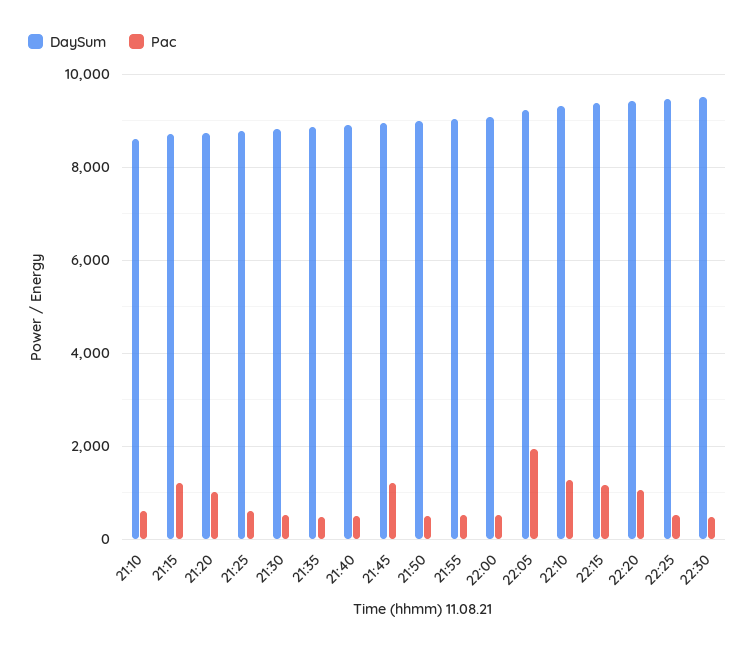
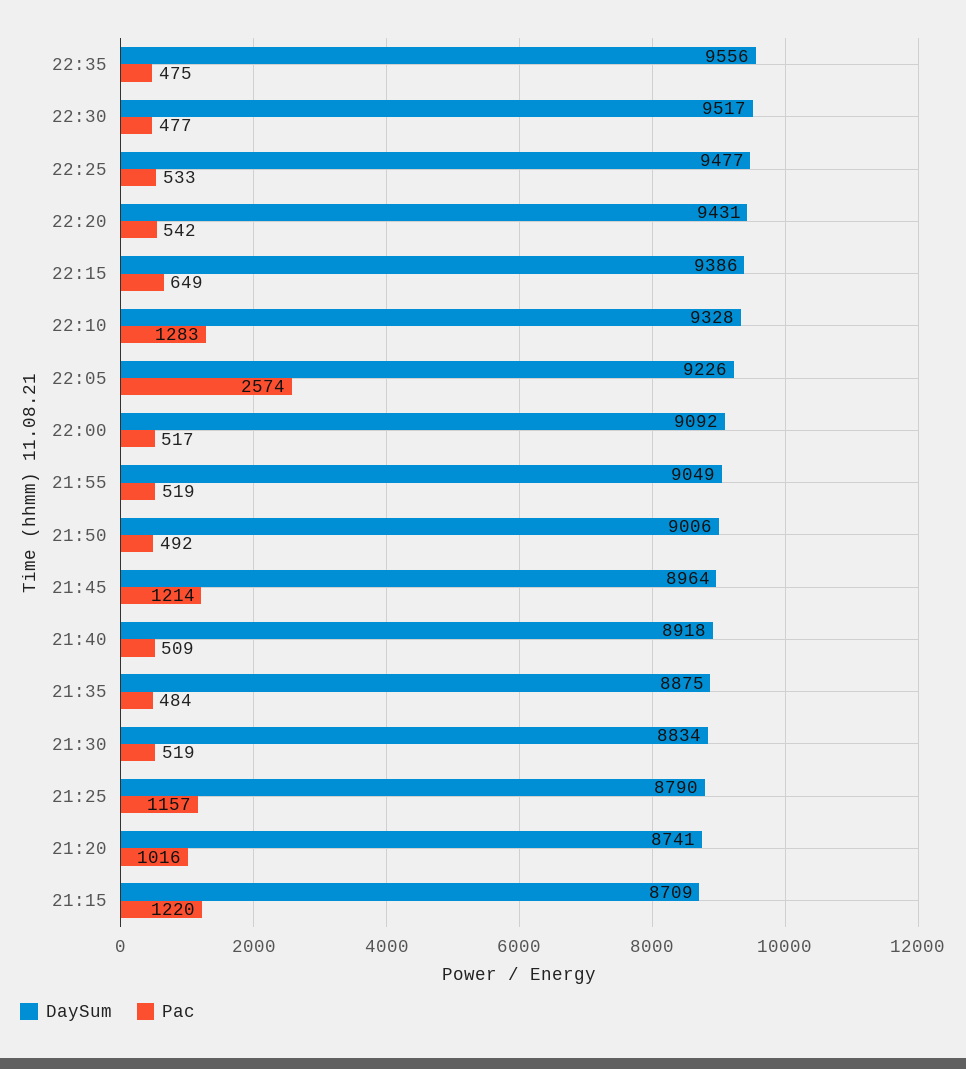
DaySum, 21:10: 8600 -> none
Pac, 21:10: 600 -> none
Pac, 21:25: 600 -> 1157
Pac, 22:05: 2000 -> 2574
Pac, 22:15: 1200 -> 649
Pac, 22:20: 1000 -> 542
DaySum, 22:35: none -> 9556
Pac, 22:35: none -> 475

